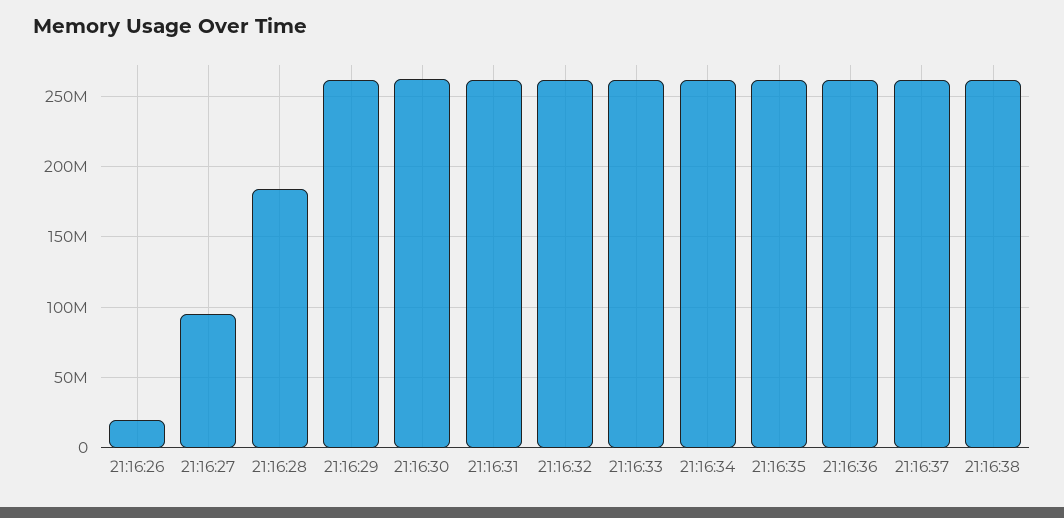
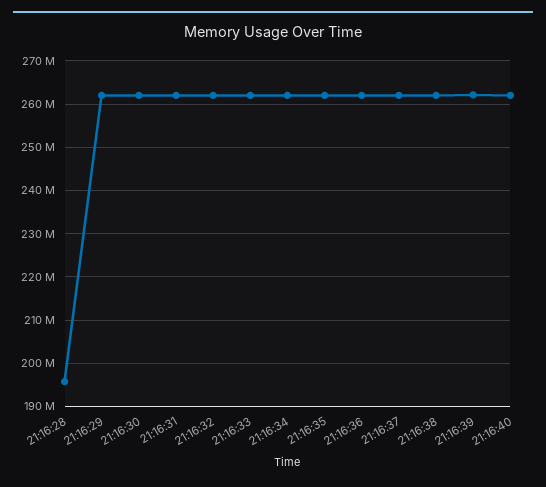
21:16:26: 20000000 -> none
21:16:27: 95000000 -> none
21:16:28: 185000000 -> 196000000
21:16:39: none -> 262000000
21:16:40: none -> 262000000

